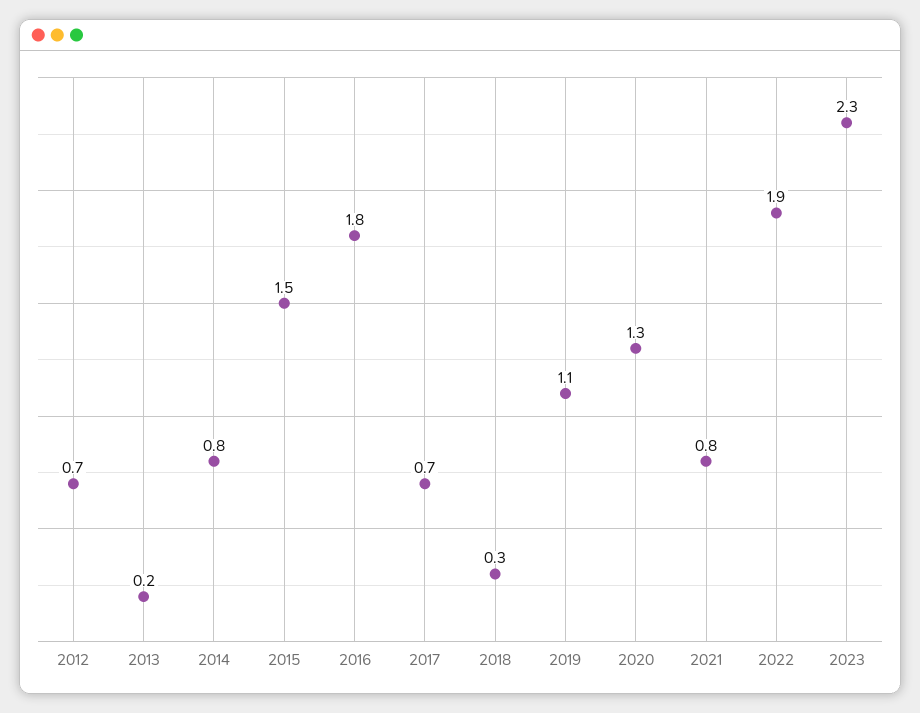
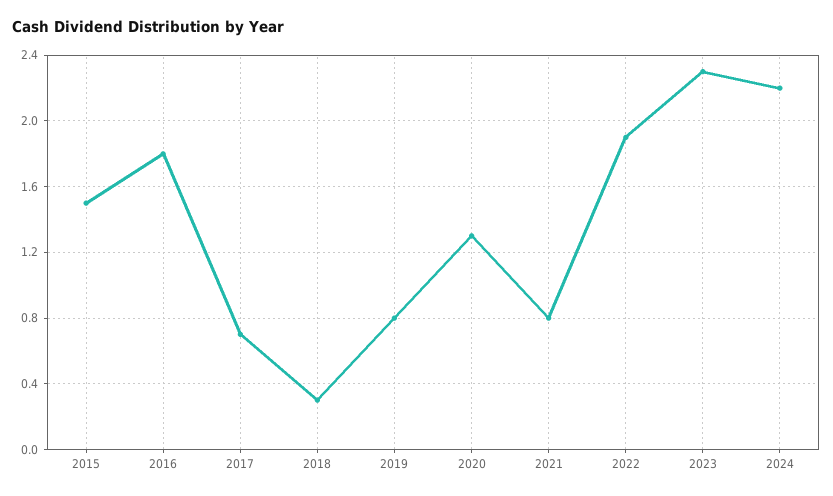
2012: 0.7 -> none
2013: 0.2 -> none
2014: 0.8 -> none
2019: 1.1 -> 0.8
2024: none -> 2.2

